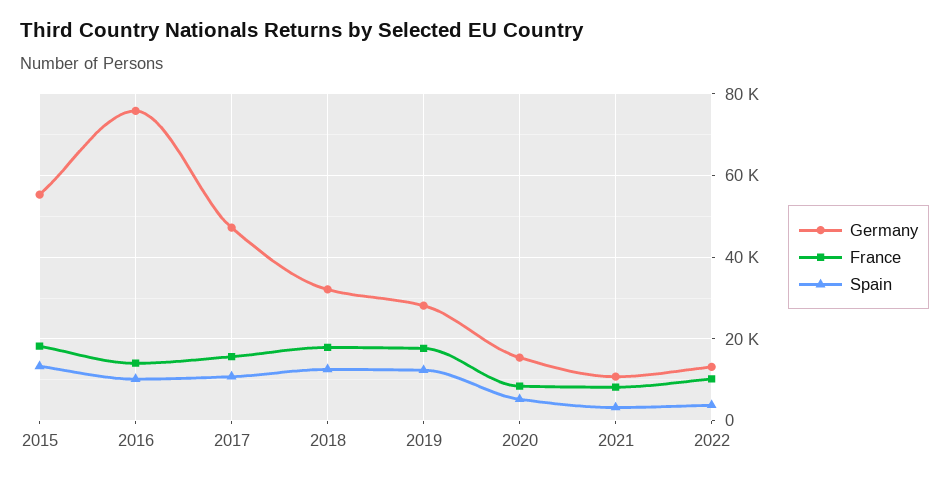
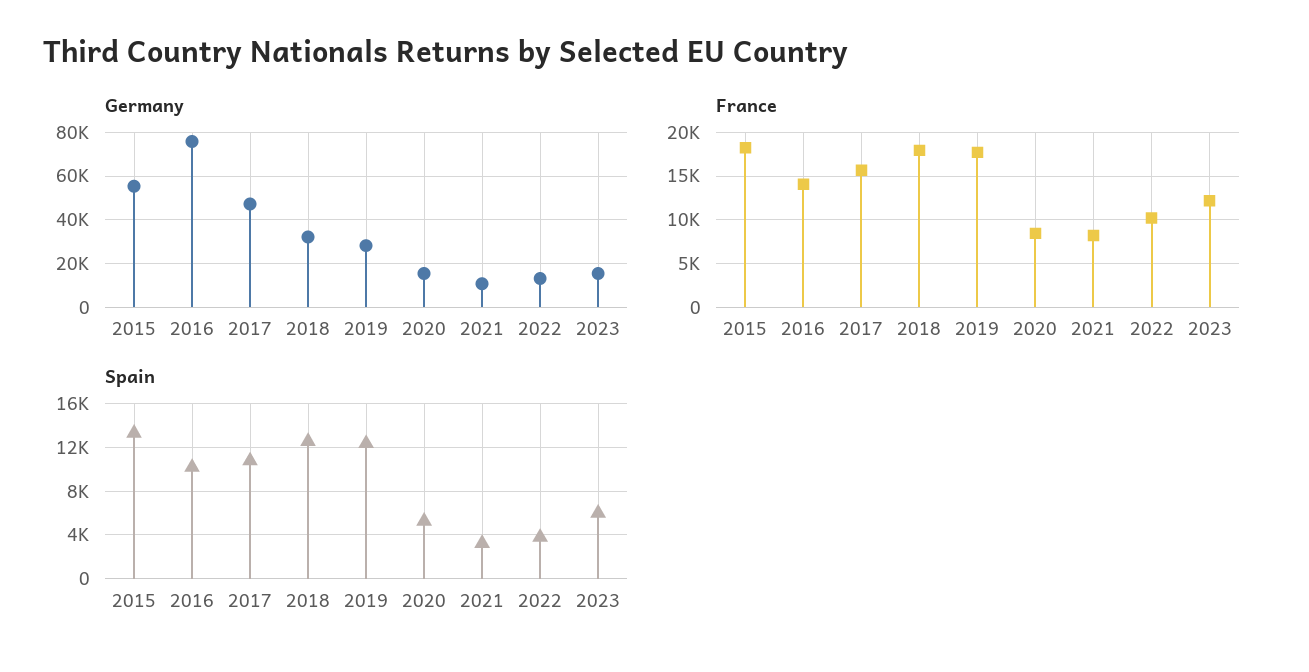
Germany, 2023: none -> 15000
France, 2023: none -> 12000
Spain, 2023: none -> 6000

